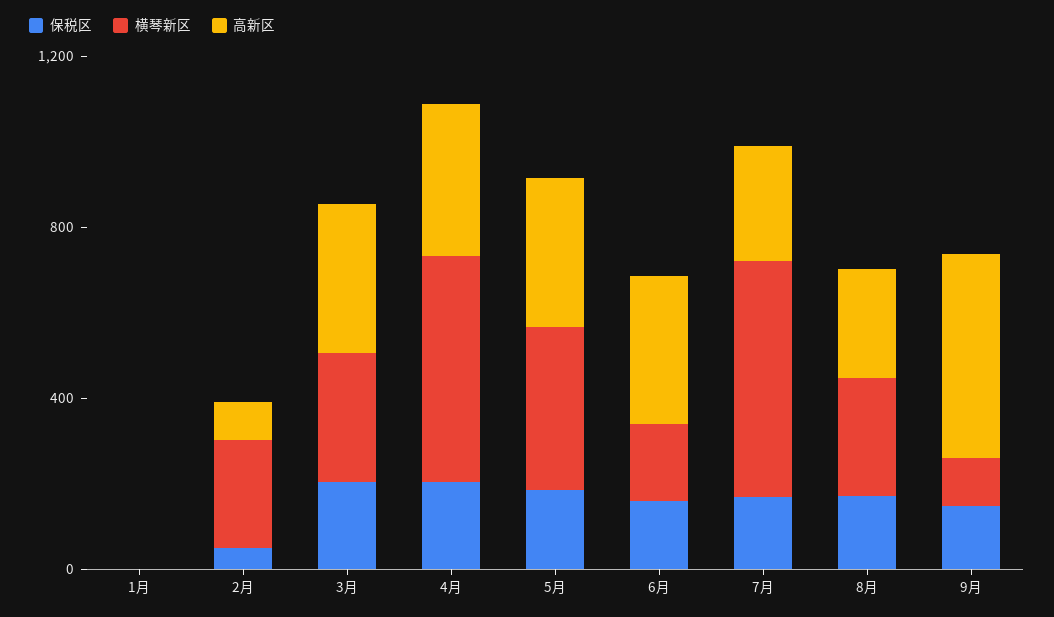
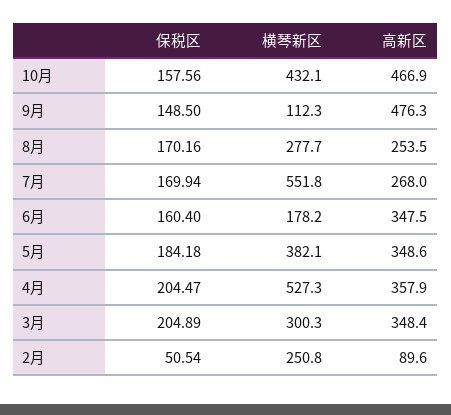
保税区, 1月: 0 -> none
横琴新区, 1月: 0 -> none
高新区, 1月: 0 -> none
保税区, 10月: none -> 157.56
横琴新区, 10月: none -> 432.1
高新区, 10月: none -> 466.9

